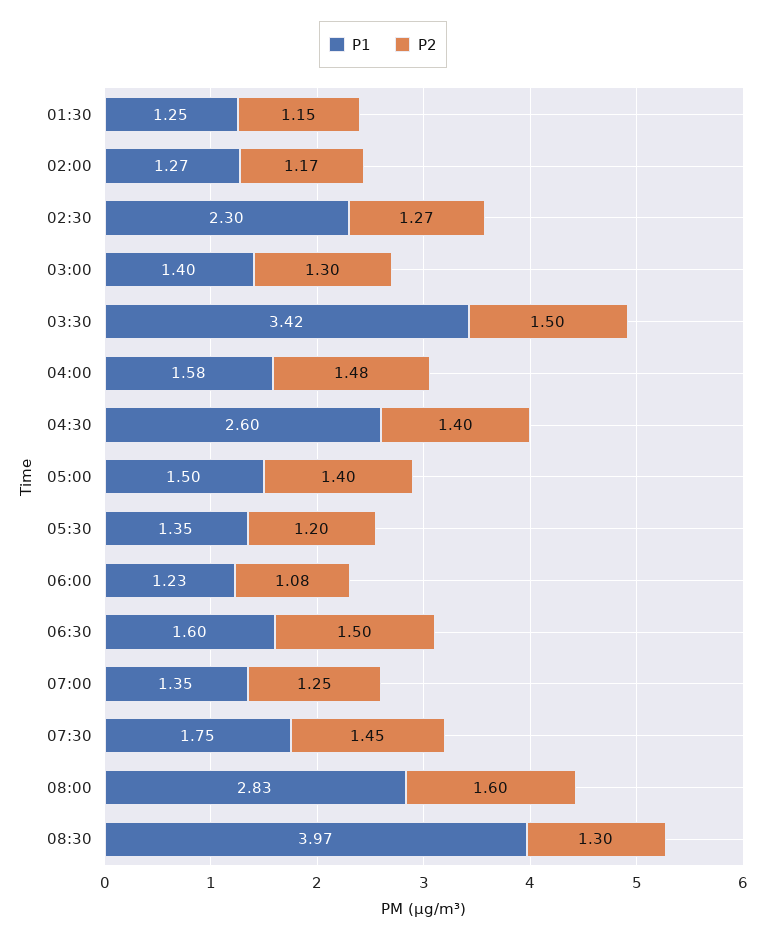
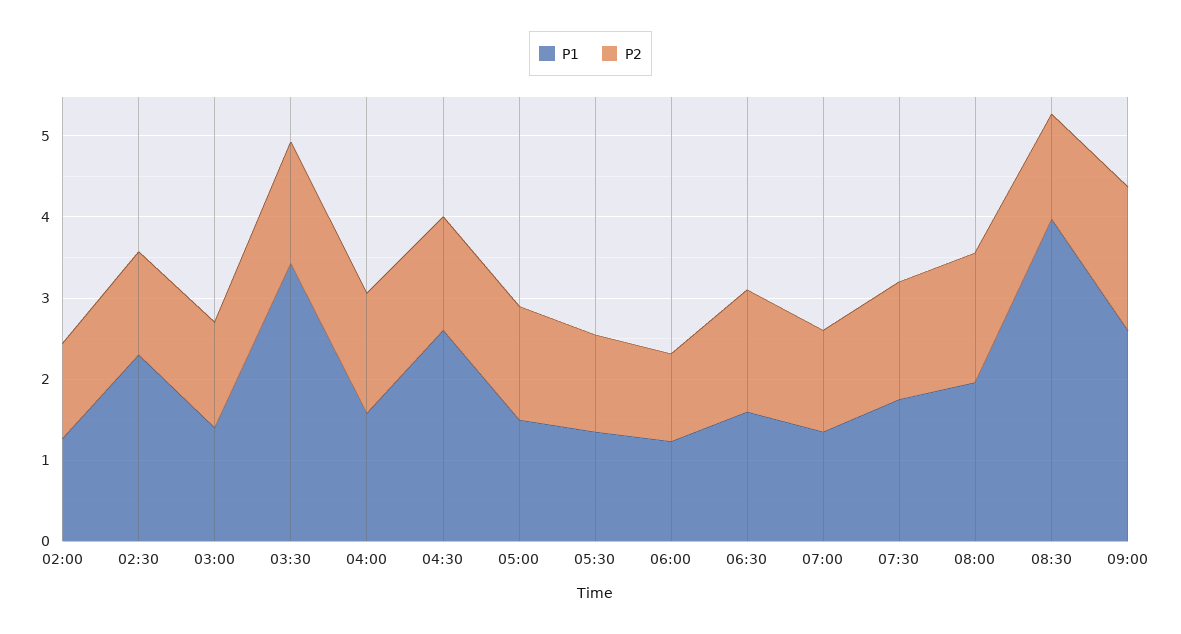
P1, 01:30: 1.25 -> none
P2, 01:30: 1.15 -> none
P1, 08:00: 2.83 -> 2
P1, 09:00: none -> 2.6
P2, 09:00: none -> 1.8

